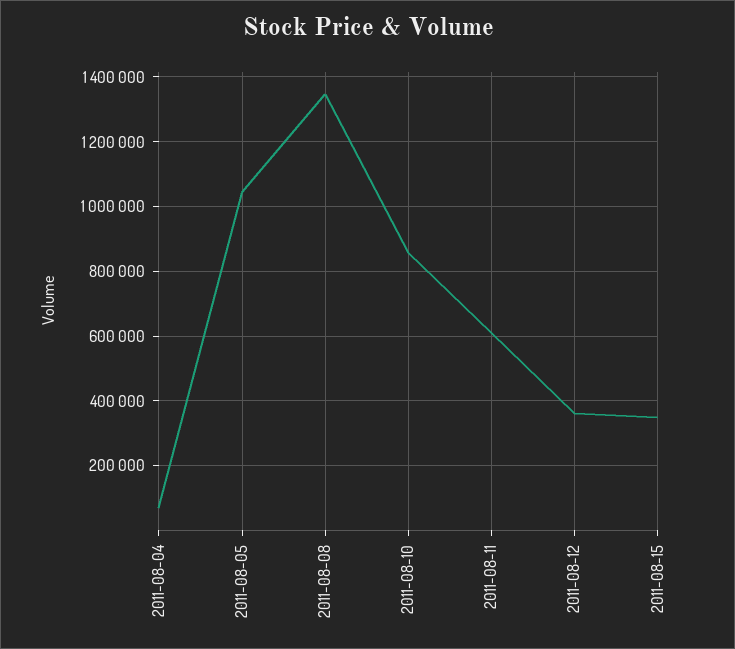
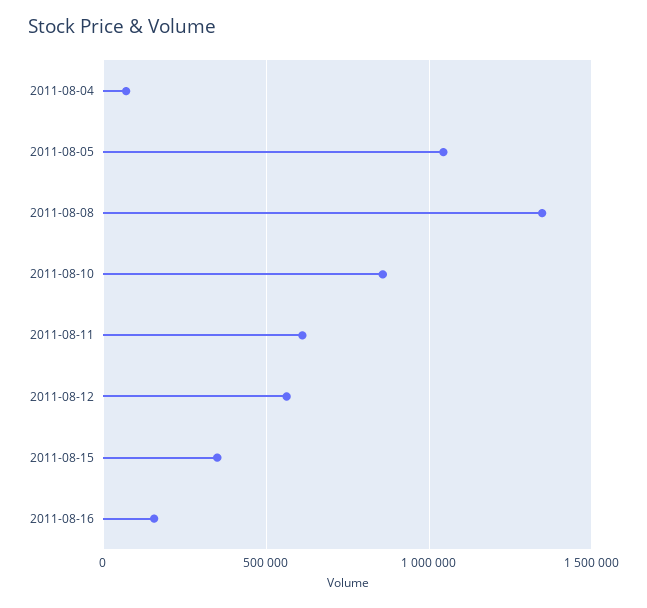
2011-08-12: 360000 -> 550000
2011-08-16: none -> 150000

